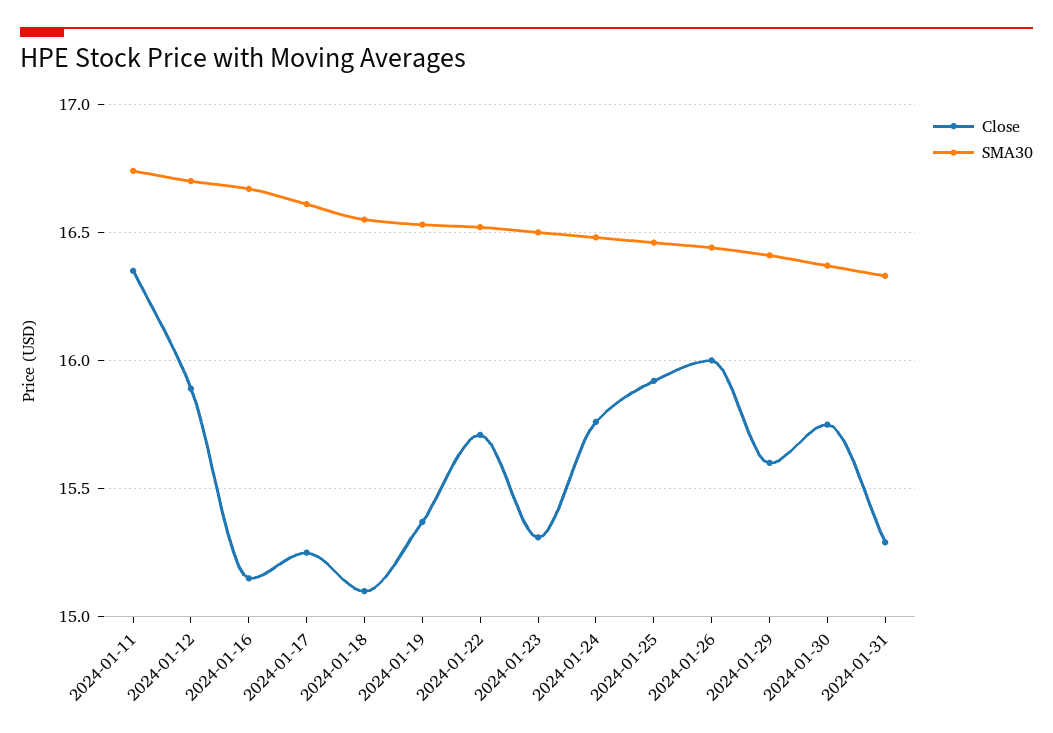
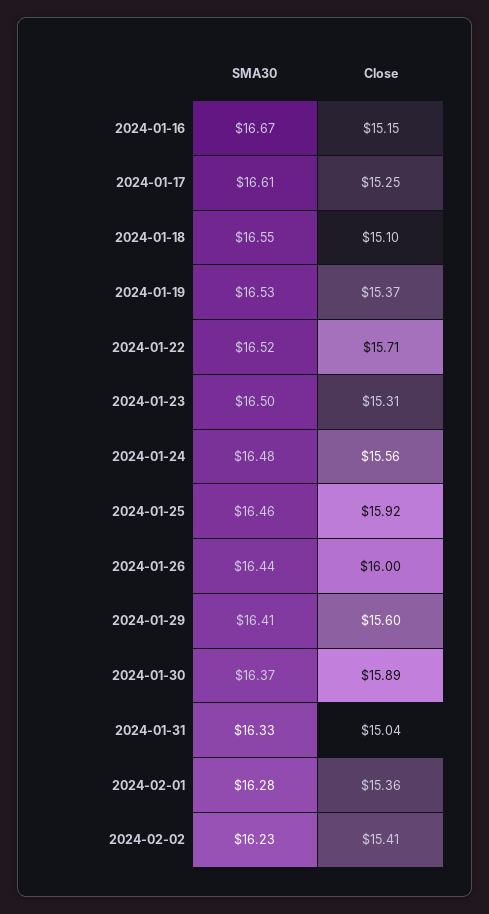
Close, 2024-01-11: 16.35 -> none
SMA30, 2024-01-11: 16.75 -> none
Close, 2024-01-12: 15.9 -> none
SMA30, 2024-01-12: 16.7 -> none
Close, 2024-01-24: 15.75 -> 15.56
Close, 2024-01-30: 15.75 -> 15.89
Close, 2024-01-31: 15.3 -> 15.04
SMA30, 2024-02-01: none -> 16.28
Close, 2024-02-01: none -> 15.36
SMA30, 2024-02-02: none -> 16.23
Close, 2024-02-02: none -> 15.41

